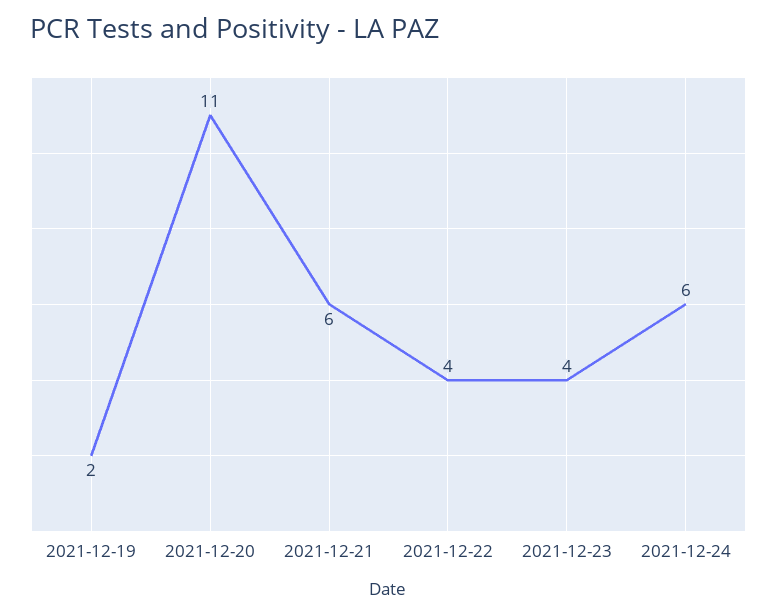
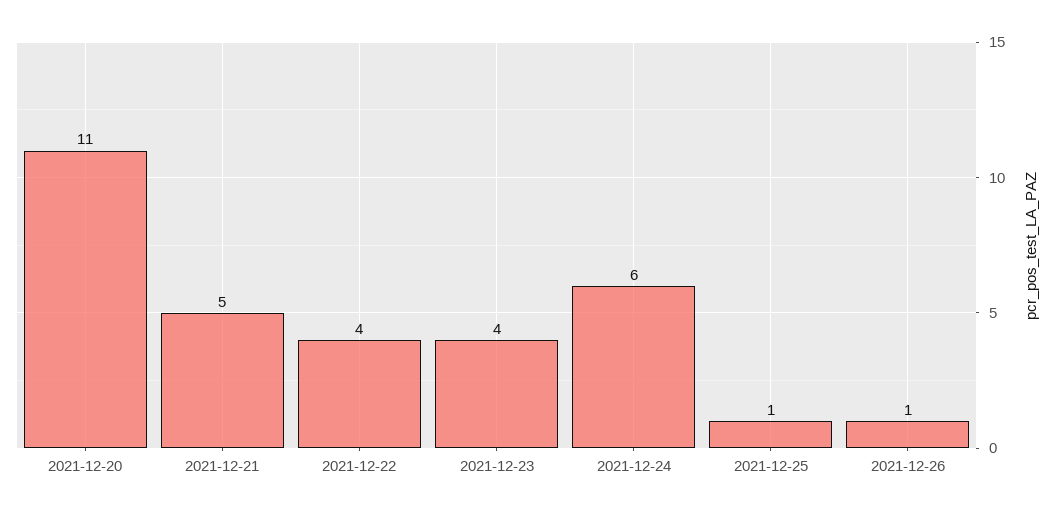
2021-12-19: 2 -> none
2021-12-21: 6 -> 5
2021-12-25: none -> 1
2021-12-26: none -> 1

